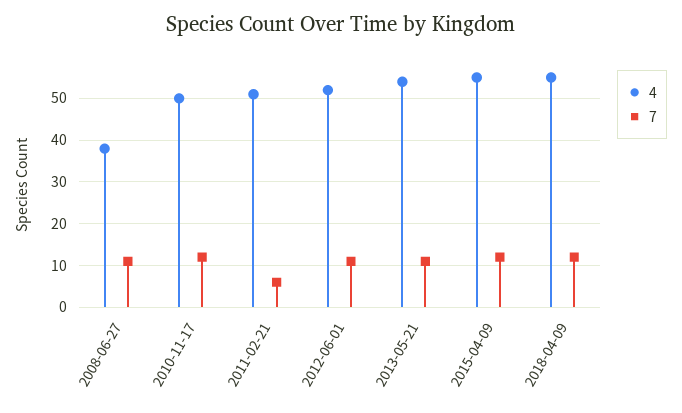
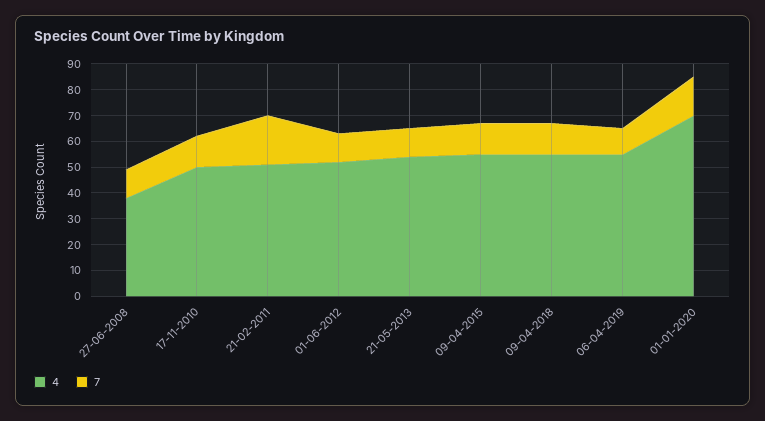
7, 2011-02-21: 5 -> 20
4, 06-04-2019: none -> 55
7, 06-04-2019: none -> 10
4, 01-01-2020: none -> 70
7, 01-01-2020: none -> 15

